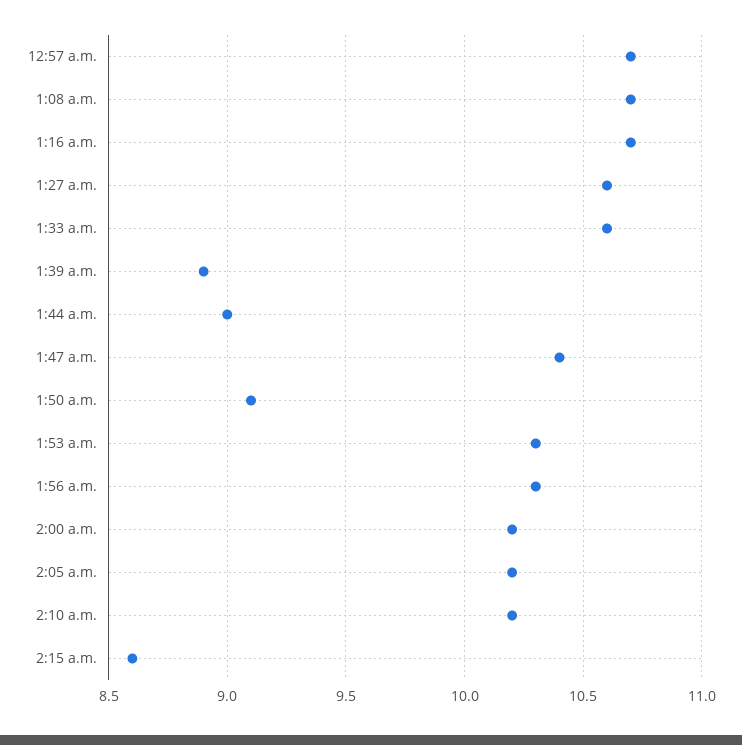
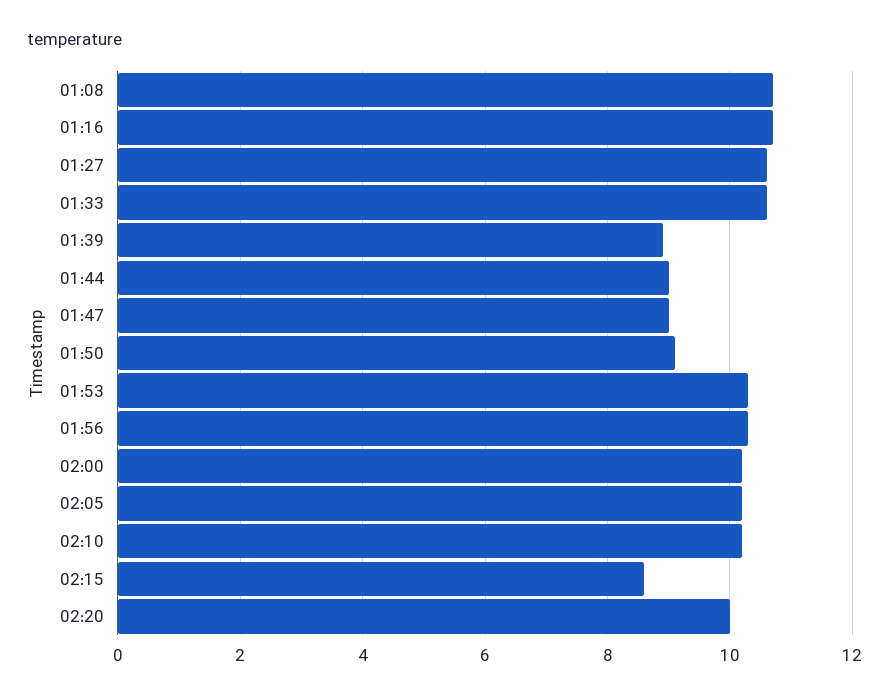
12:57 a.m.: 10.7 -> none
1:47 a.m.: 10.4 -> 9
02:20: none -> 10

